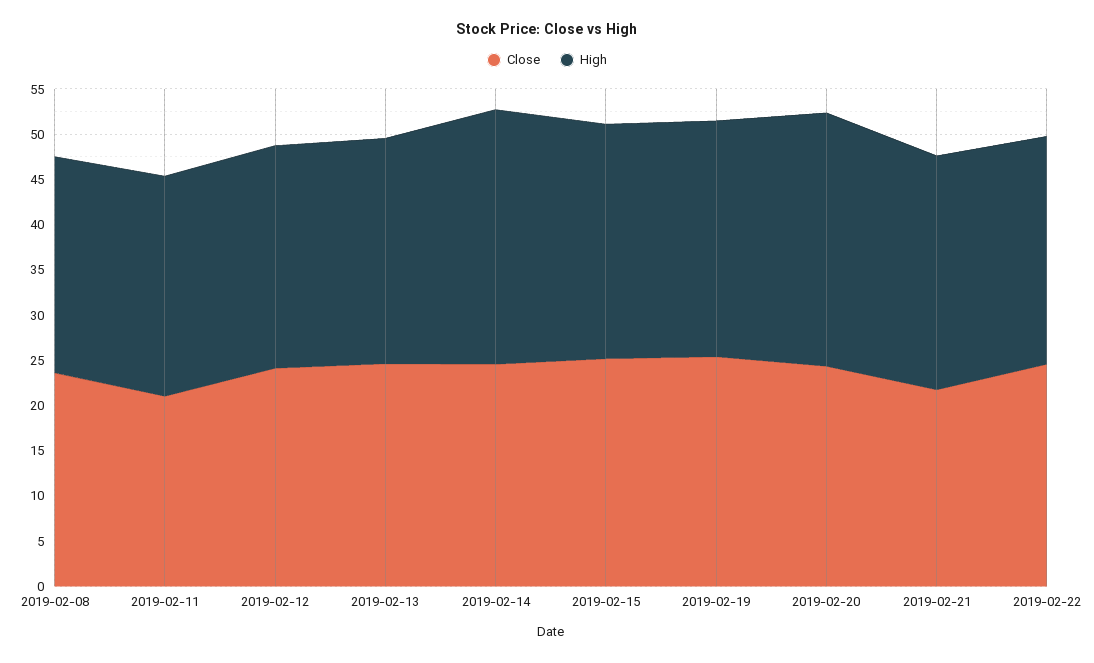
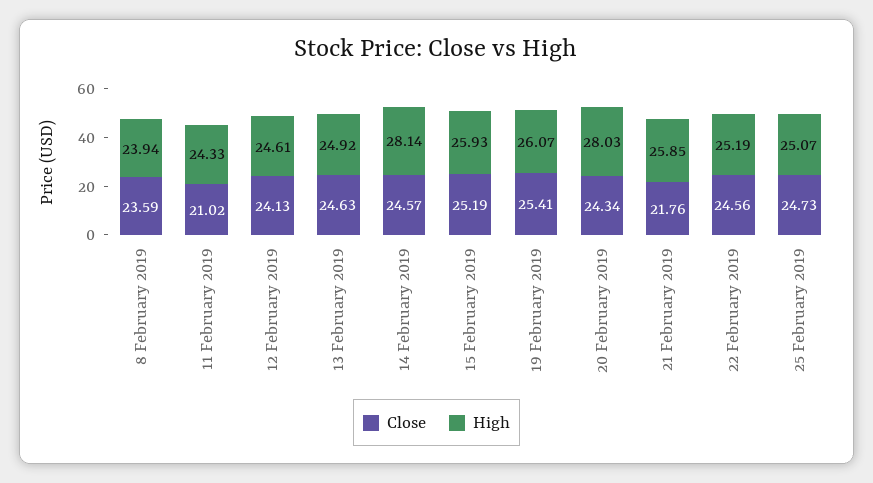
Close, 25 February 2019: none -> 24.73
High, 25 February 2019: none -> 25.07

